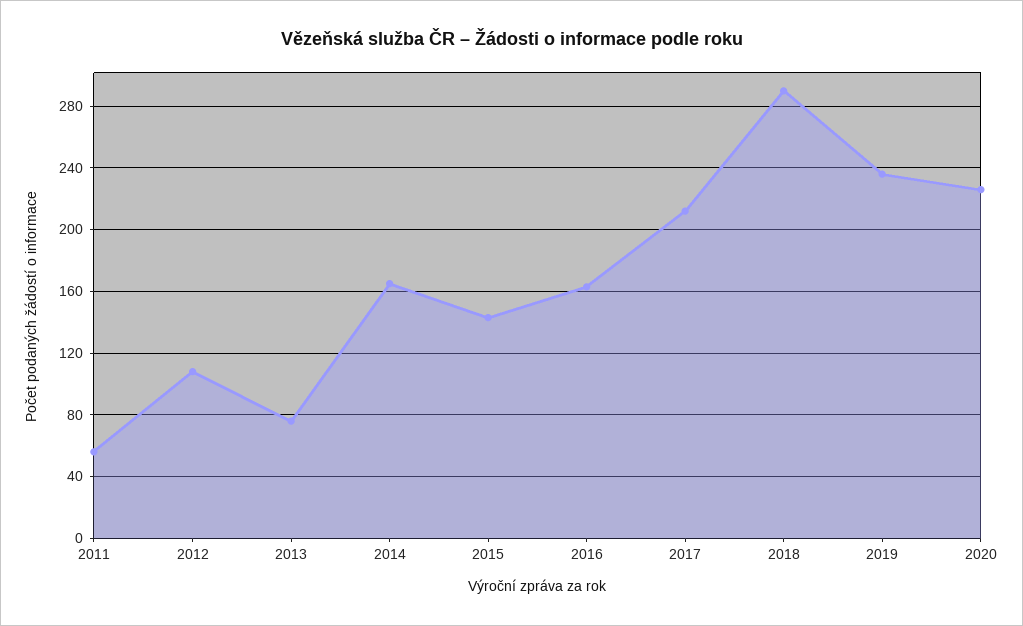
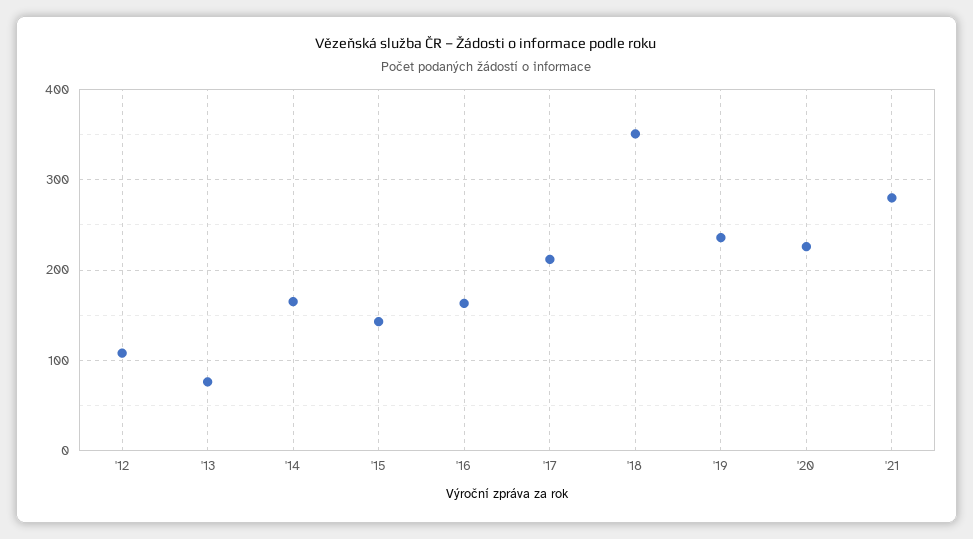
2011: 55 -> none
2018: 290 -> 350
'21: none -> 280

